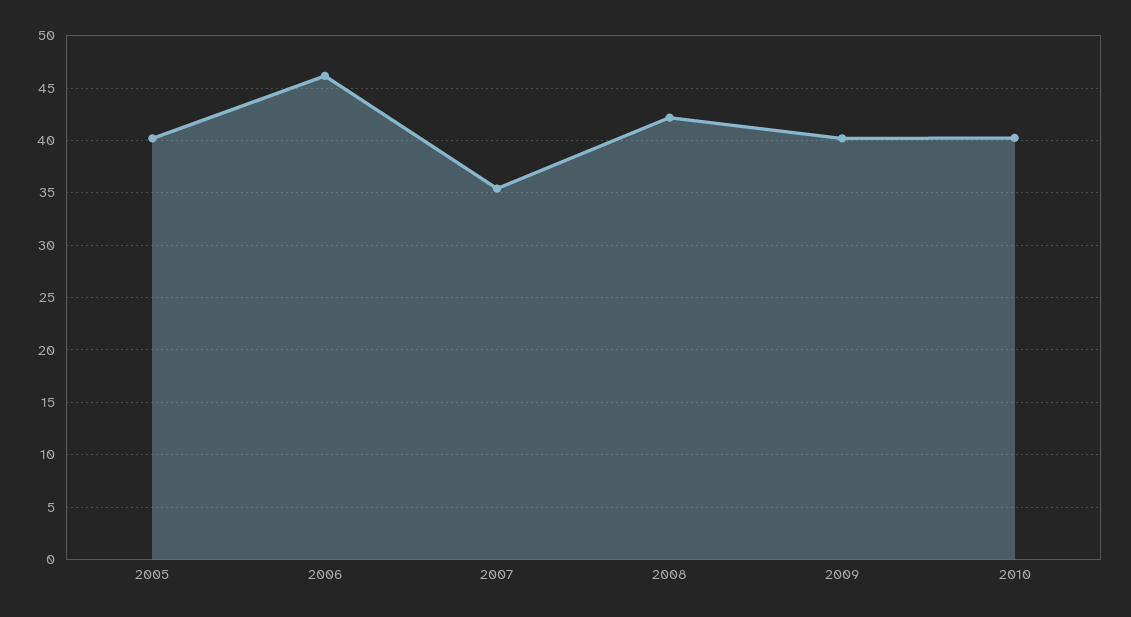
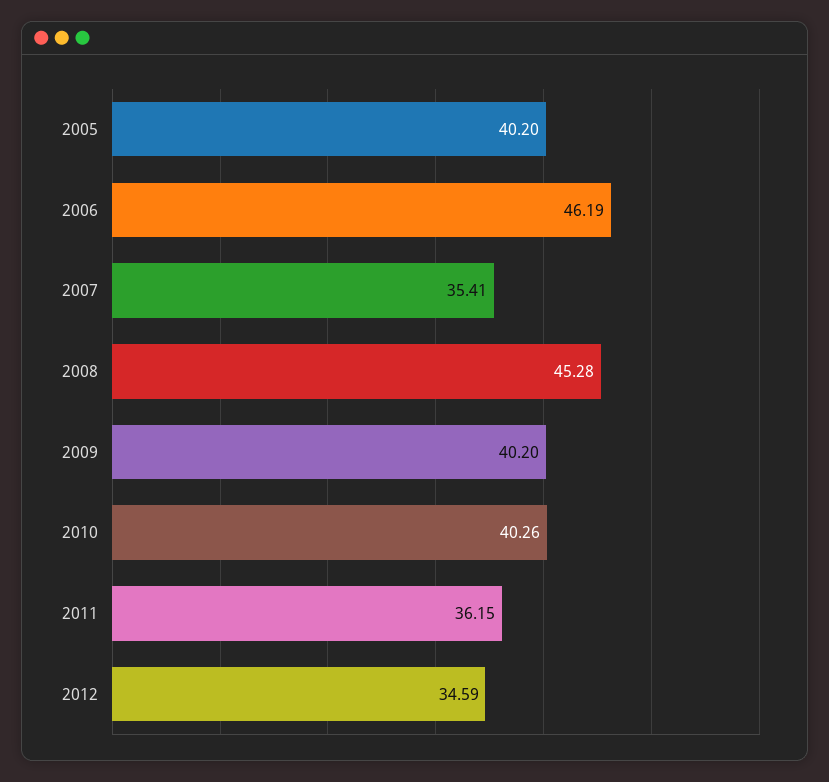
2008: 42 -> 45.28
2011: none -> 36.15
2012: none -> 34.59

